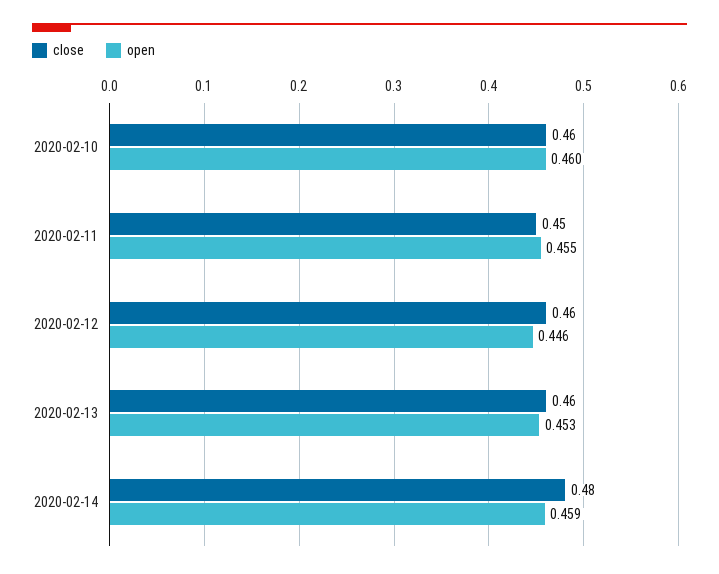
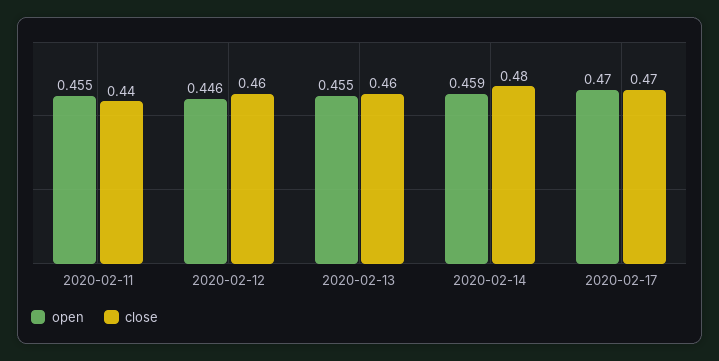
close, 2020-02-10: 0.46 -> none
open, 2020-02-10: 0.46 -> none
close, 2020-02-11: 0.45 -> 0.44
open, 2020-02-13: 0.453 -> 0.455
open, 2020-02-17: none -> 0.47
close, 2020-02-17: none -> 0.47

